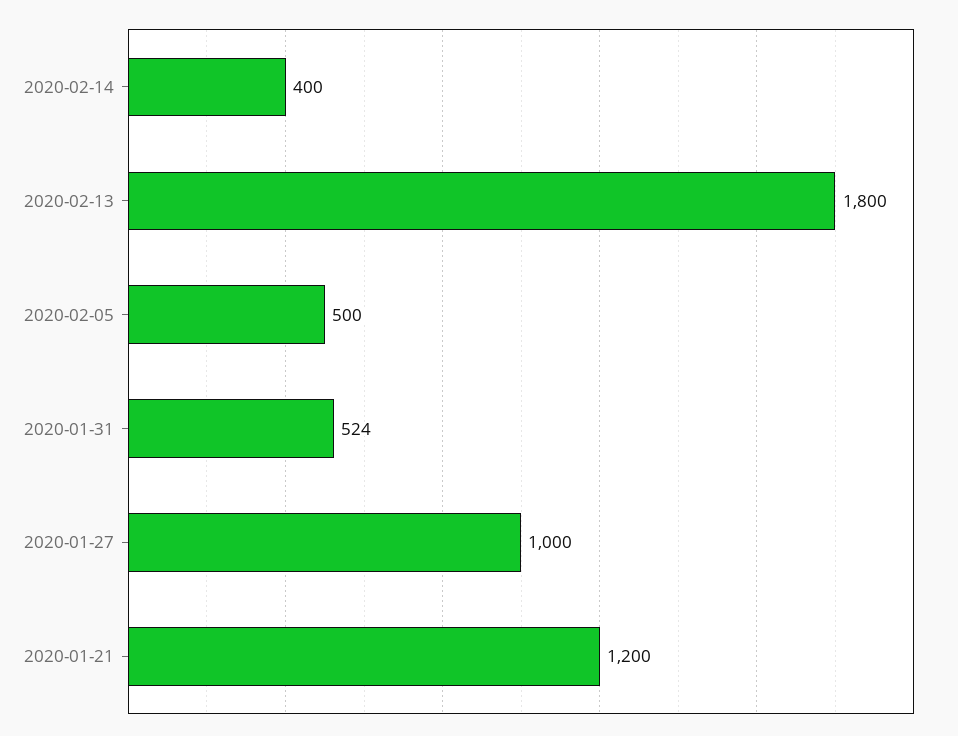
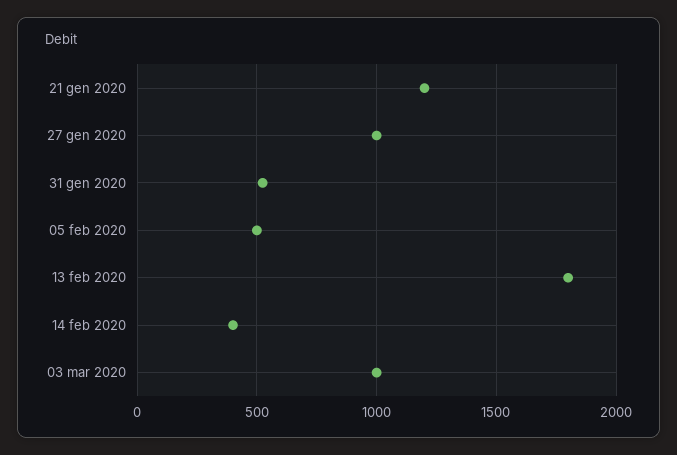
03 mar 2020: none -> 1000

